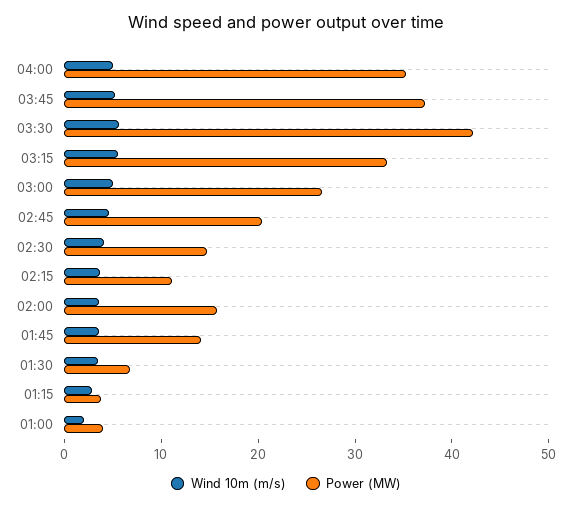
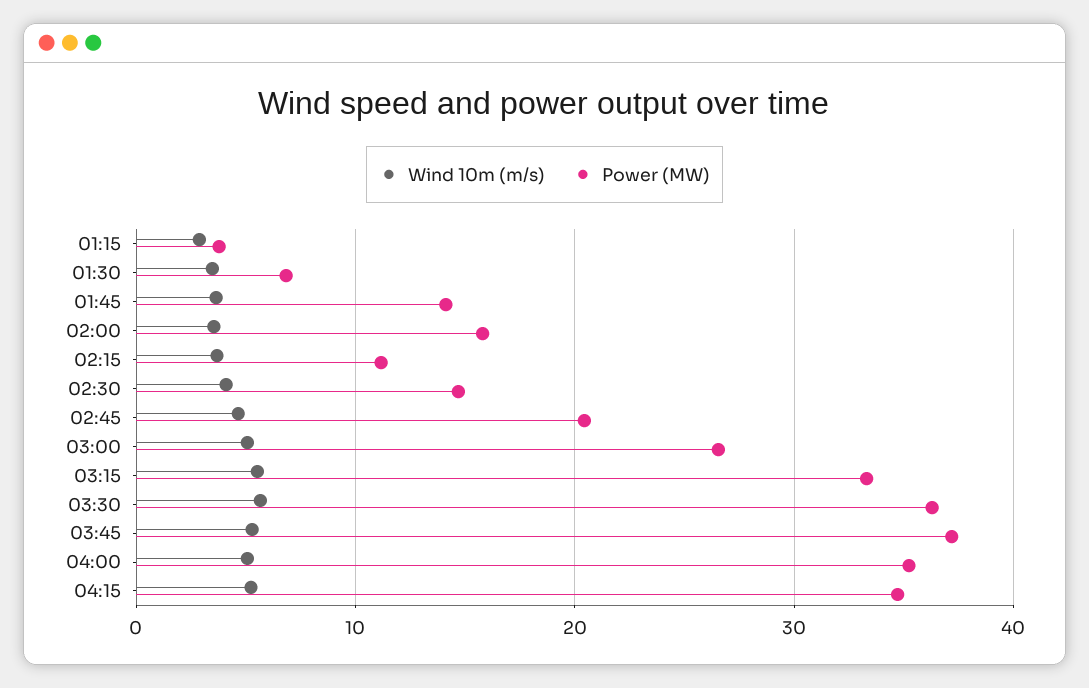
Power (MW), 03:30: 42 -> 36
Wind 10m (m/s), 01:00: 2 -> none
Power (MW), 01:00: 4 -> none
Wind 10m (m/s), 04:15: none -> 5
Power (MW), 04:15: none -> 35

